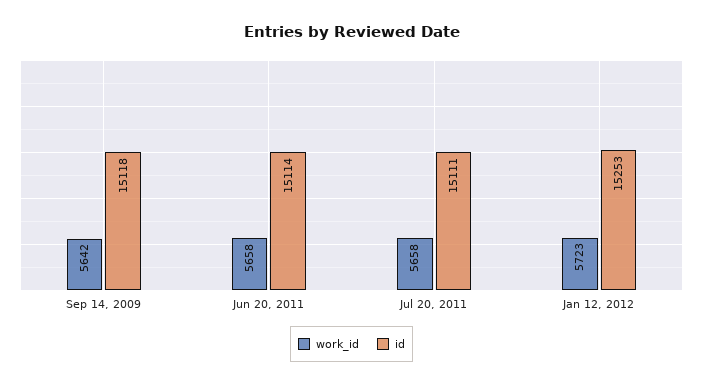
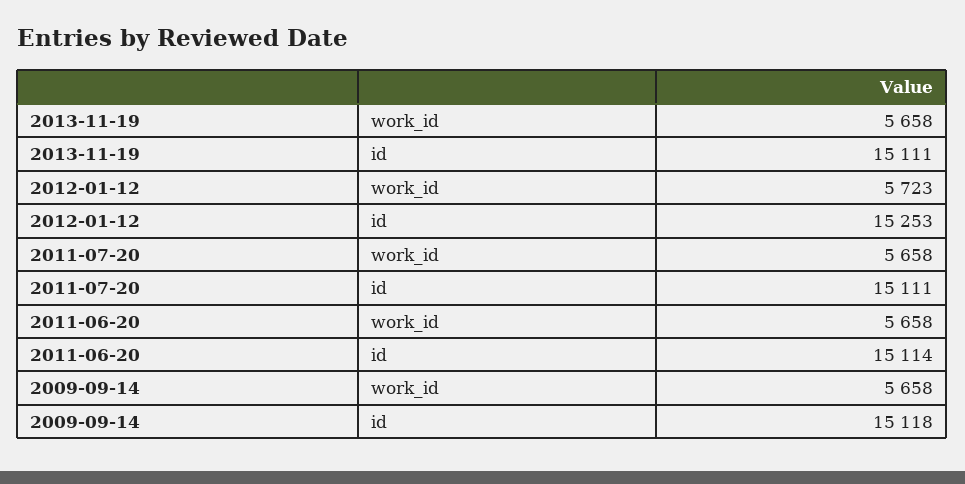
work_id, Sep 14, 2009: 5642 -> 5658
work_id, 2013-11-19: none -> 5658
id, 2013-11-19: none -> 15111

